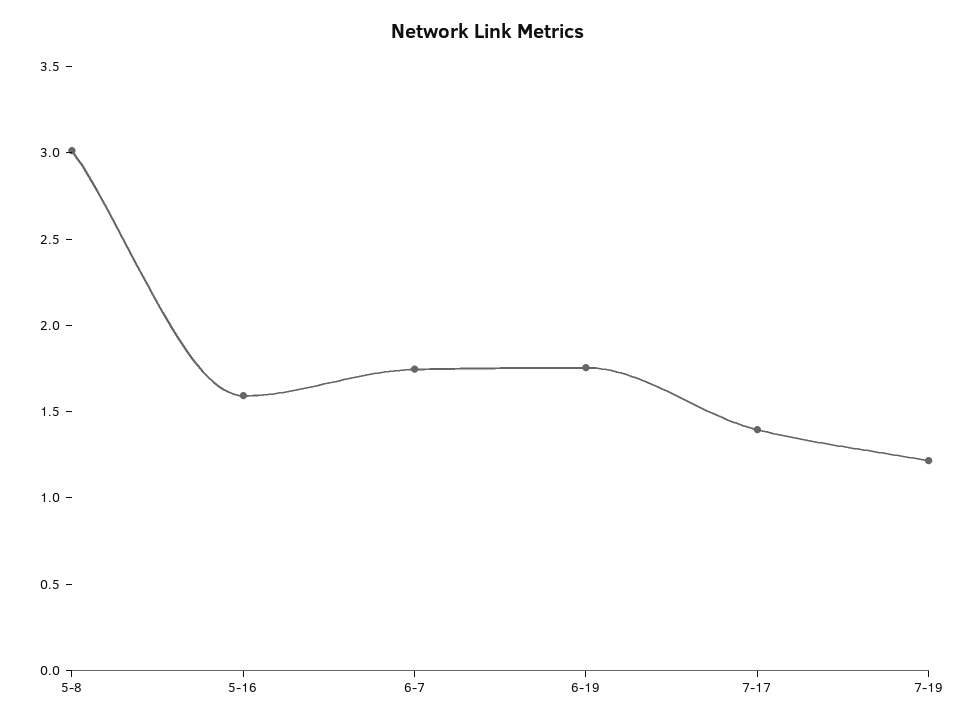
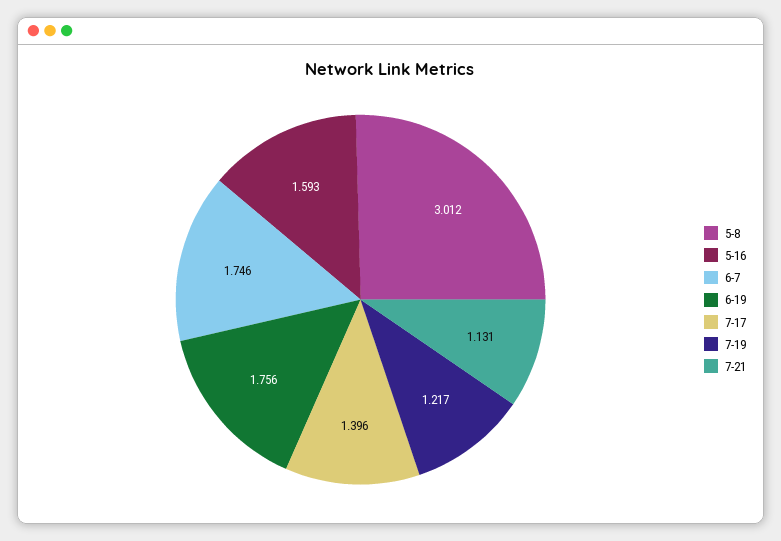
7-21: none -> 1.131

